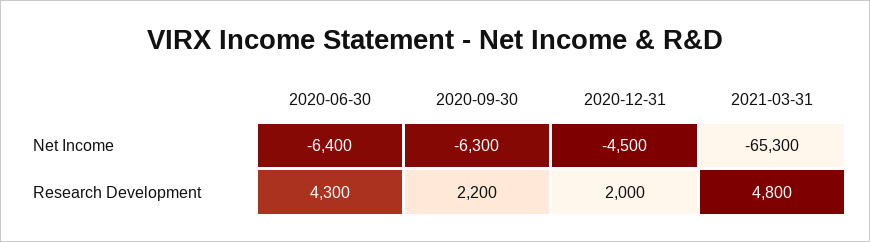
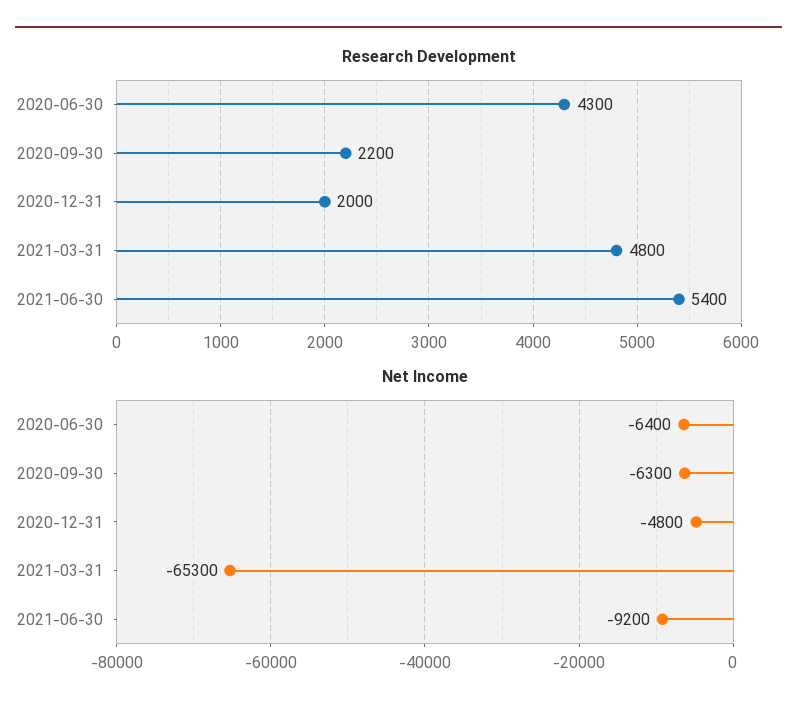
Net Income, 2020-12-31: -4500 -> -4800
Research Development, 2021-06-30: none -> 5400
Net Income, 2021-06-30: none -> -9200

